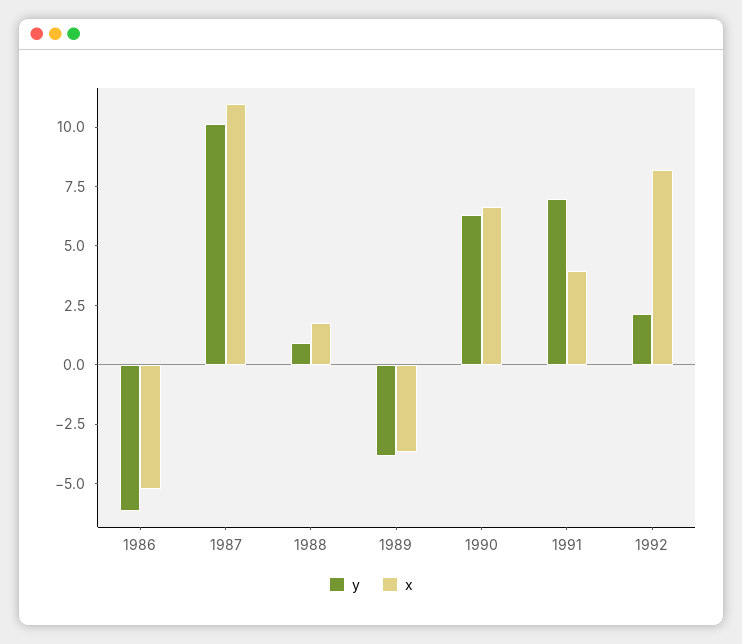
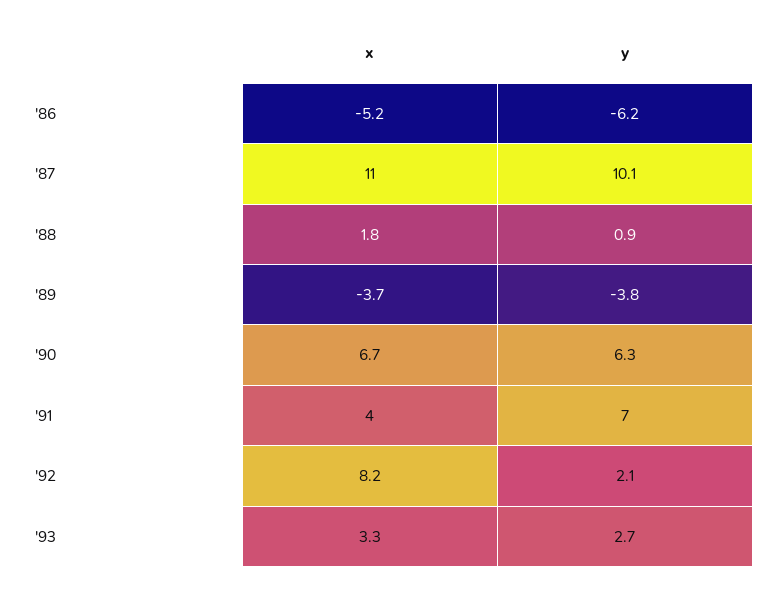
x, '93: none -> 3.3
y, '93: none -> 2.7

